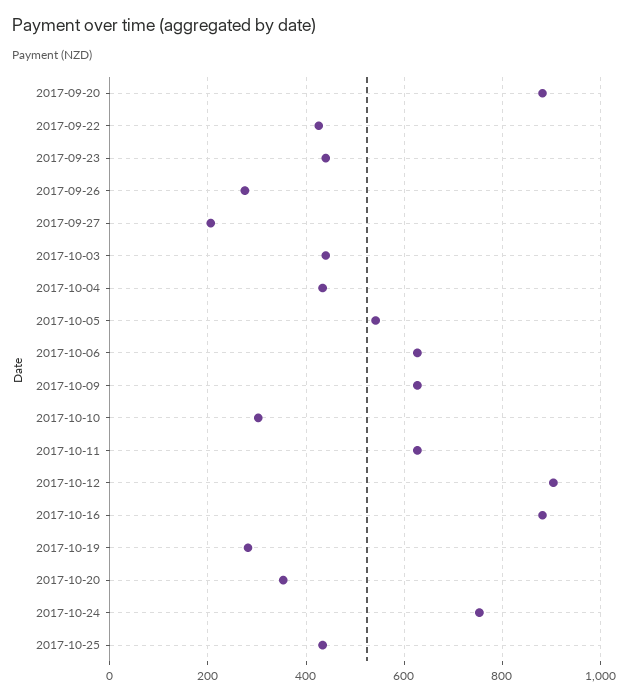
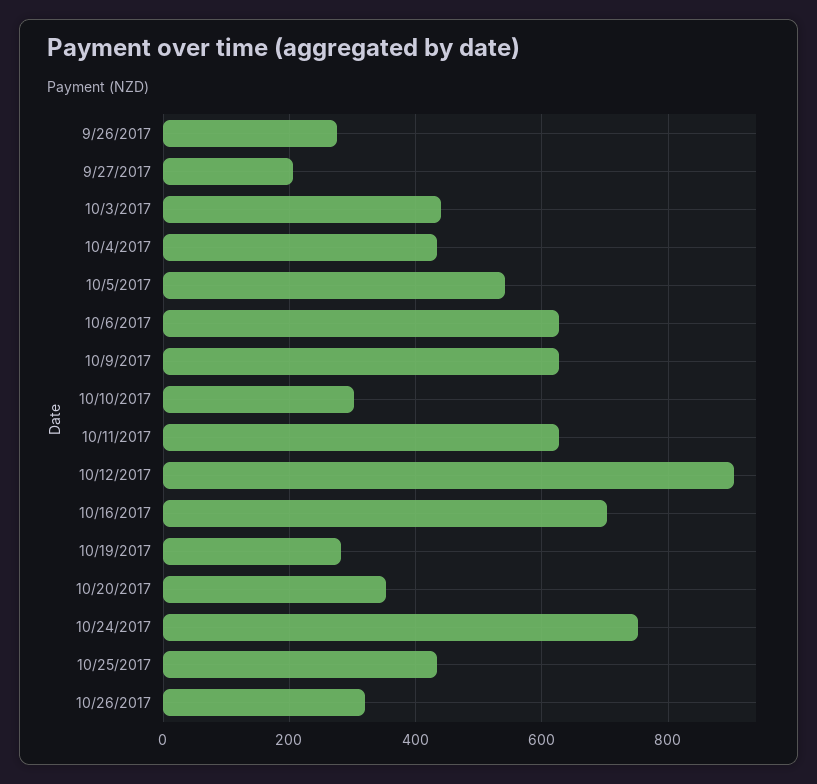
2017-09-20: 880 -> none
2017-09-22: 420 -> none
2017-09-23: 440 -> none
2017-10-16: 880 -> 700
10/26/2017: none -> 320

